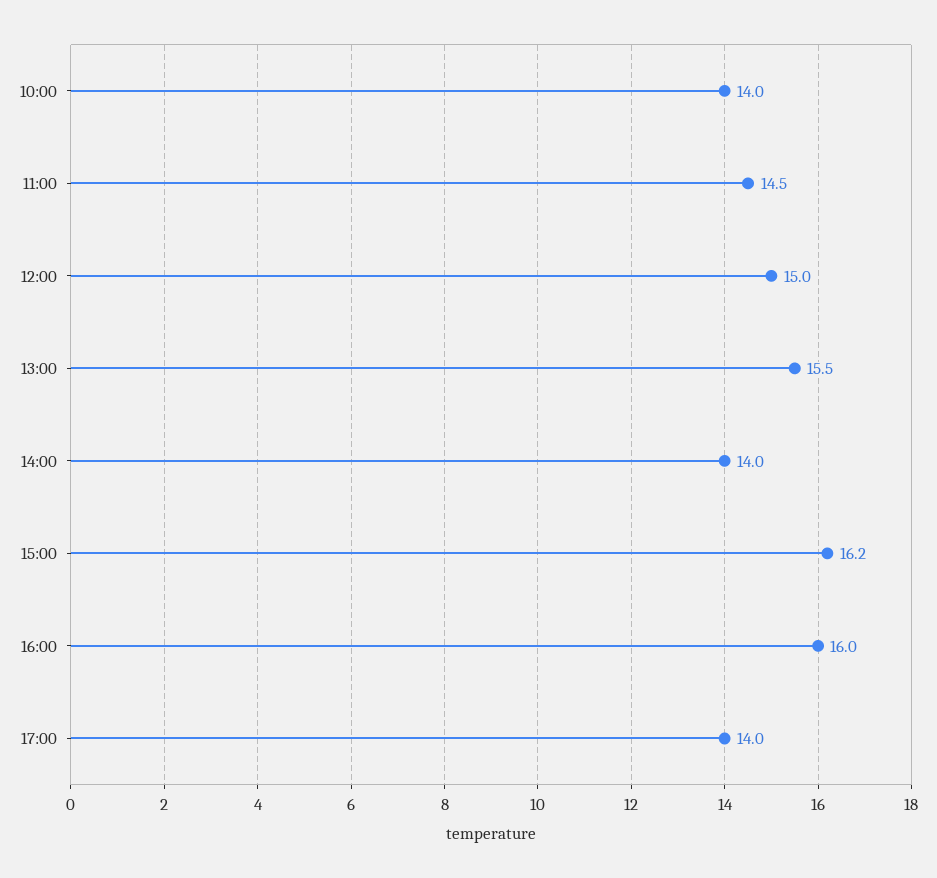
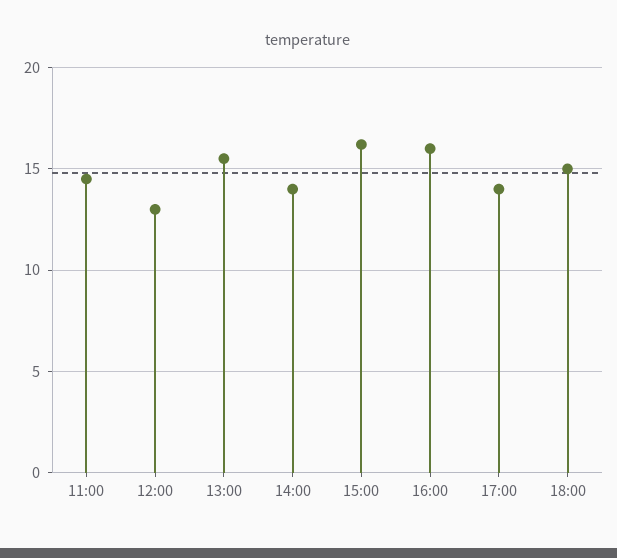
10:00: 14 -> none
12:00: 15 -> 13
18:00: none -> 15

